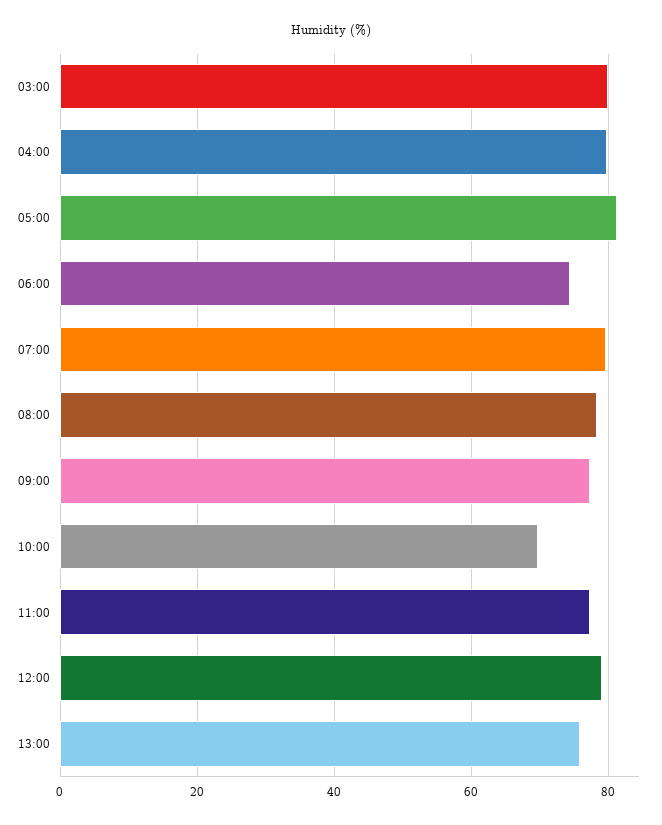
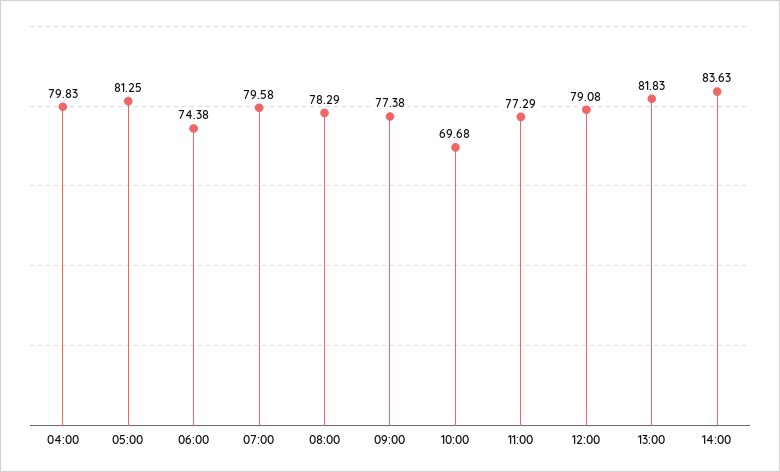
03:00: 80 -> none
13:00: 76 -> 81.83
14:00: none -> 83.63

